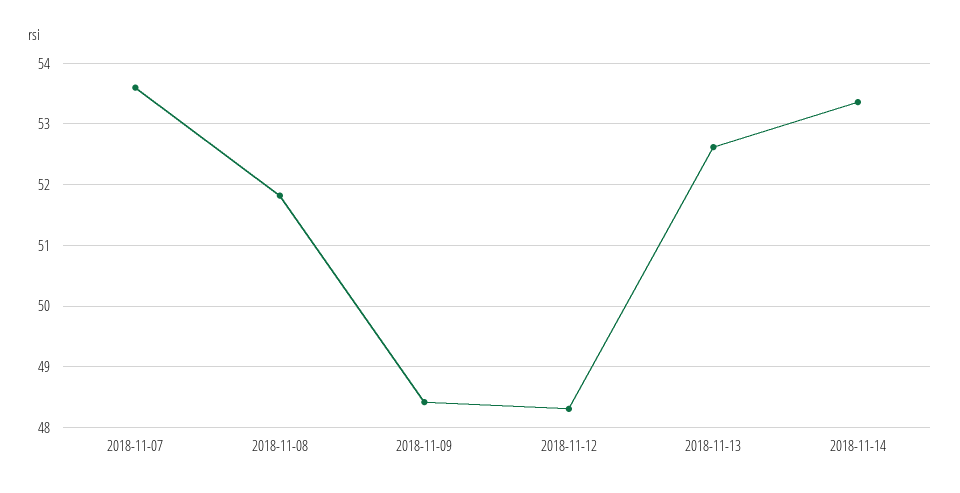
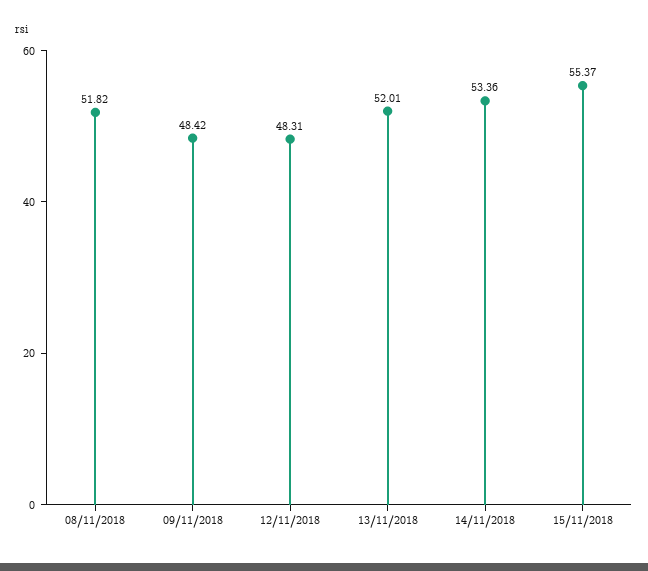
2018-11-07: 53.6 -> none
2018-11-13: 52.6 -> 52.01
15/11/2018: none -> 55.37

